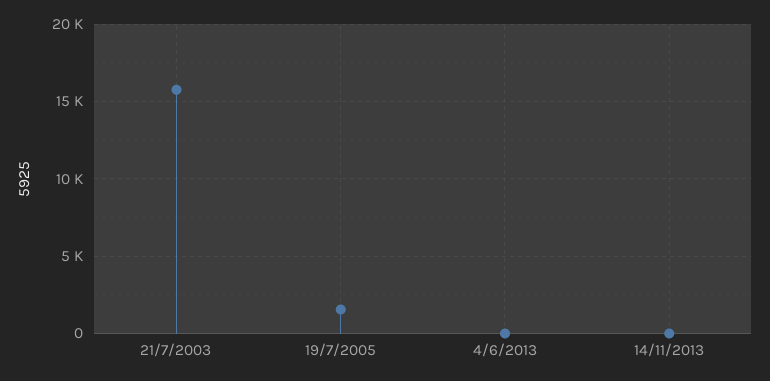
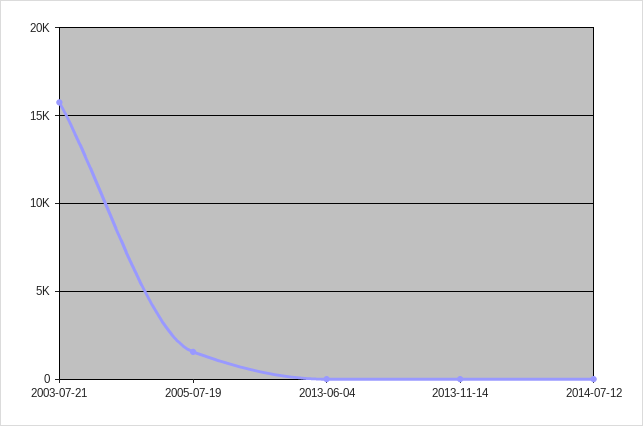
2014-07-12: none -> 0

